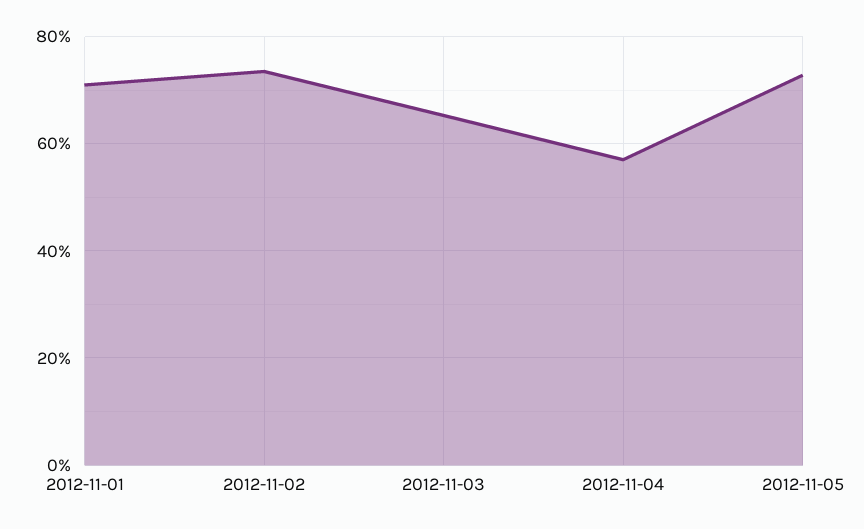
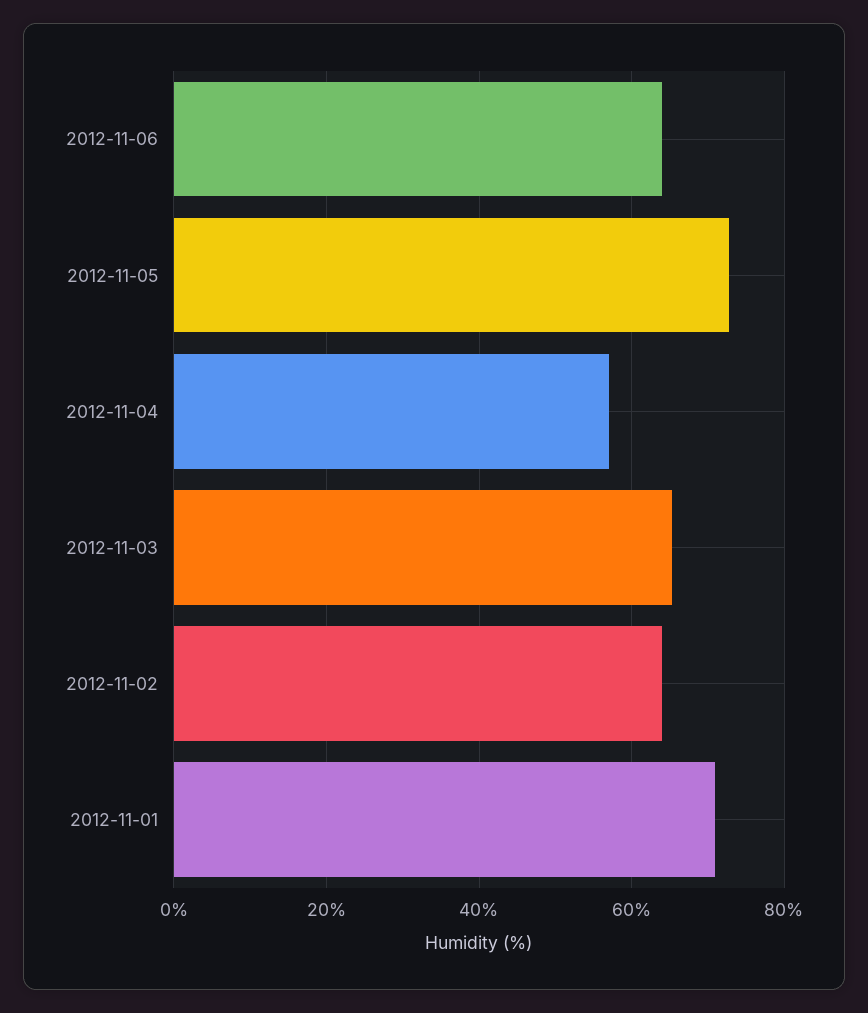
2012-11-02: 74 -> 64
2012-11-06: none -> 64

